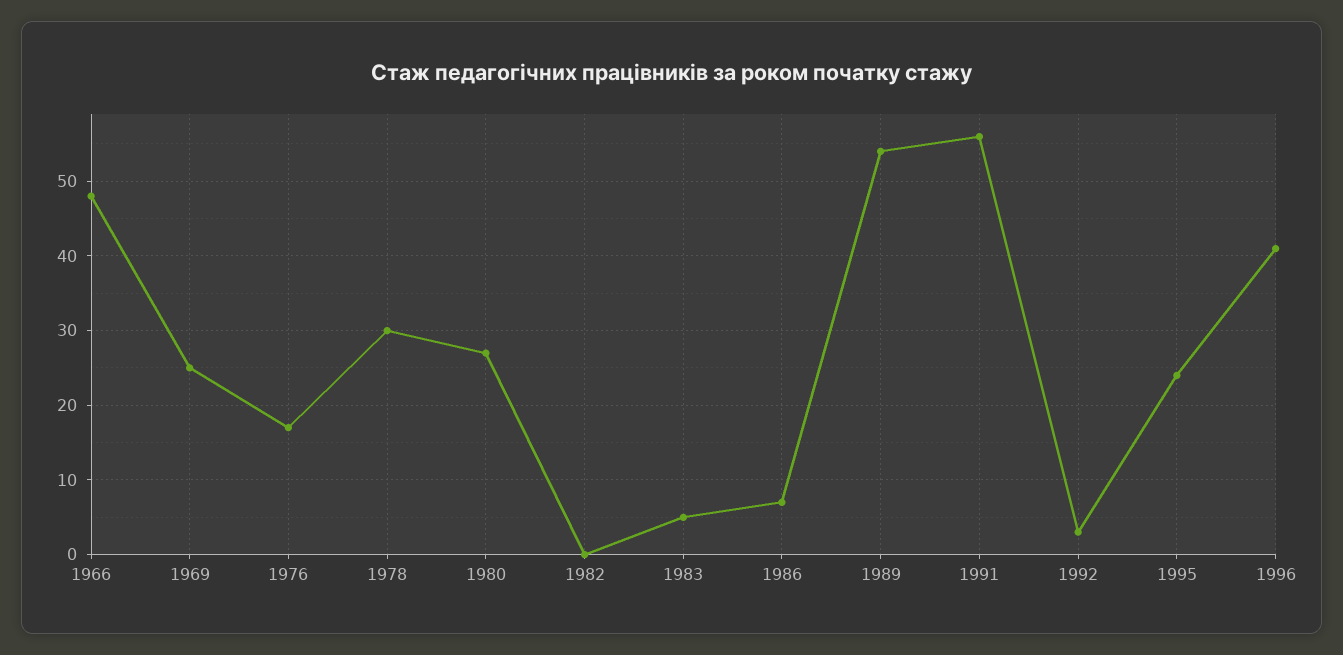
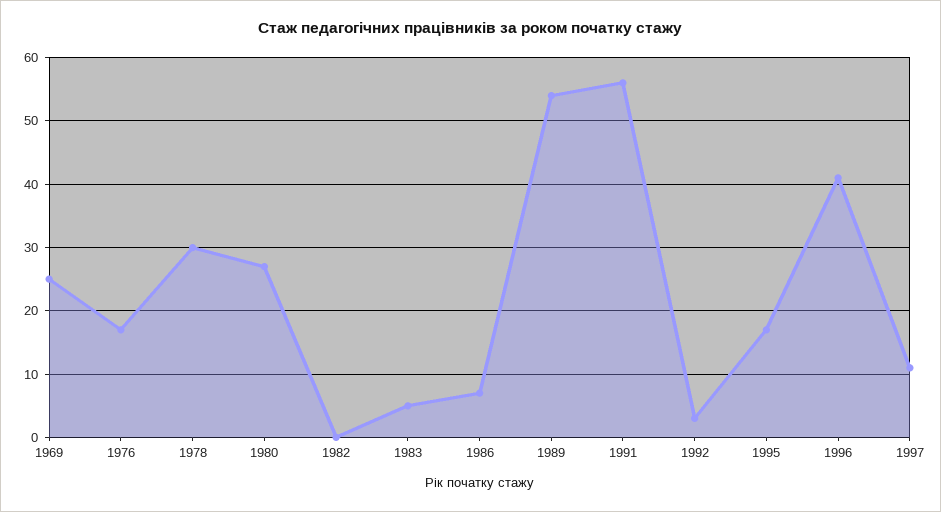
1966: 48 -> none
1995: 24 -> 17
1997: none -> 11

